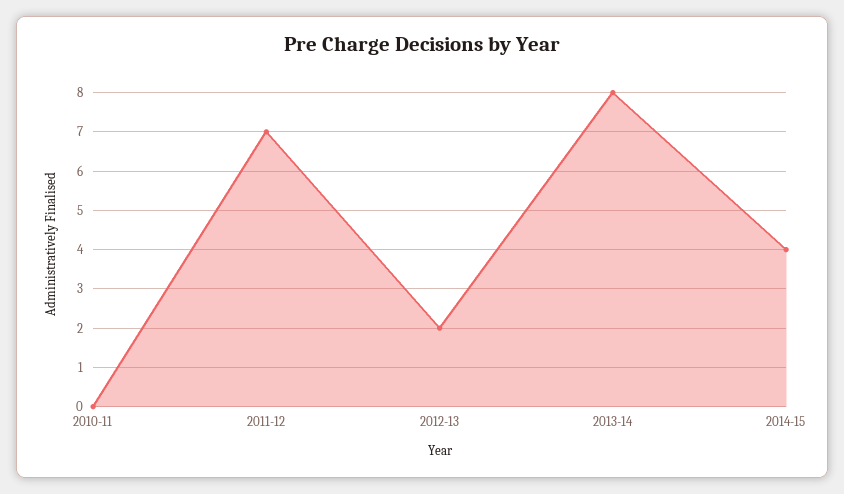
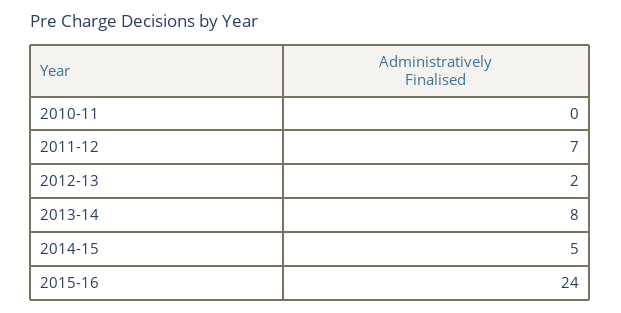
2014-15: 4 -> 5
2015-16: none -> 24

